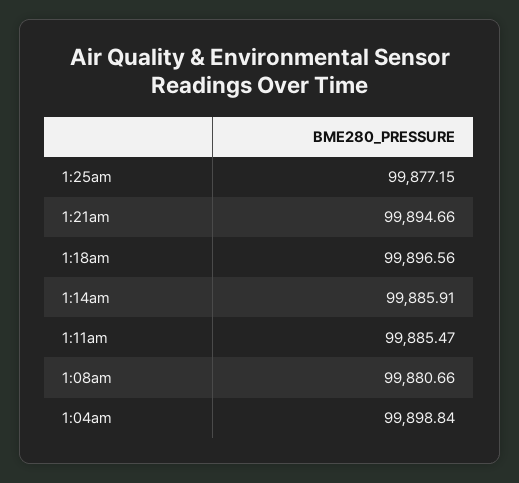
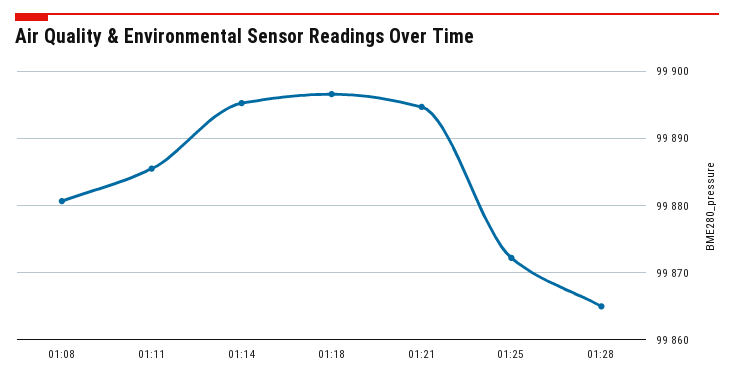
1:25am: 99877.15 -> 99872
1:14am: 99885.91 -> 99895
1:04am: 99898.84 -> none
01:28: none -> 99865

